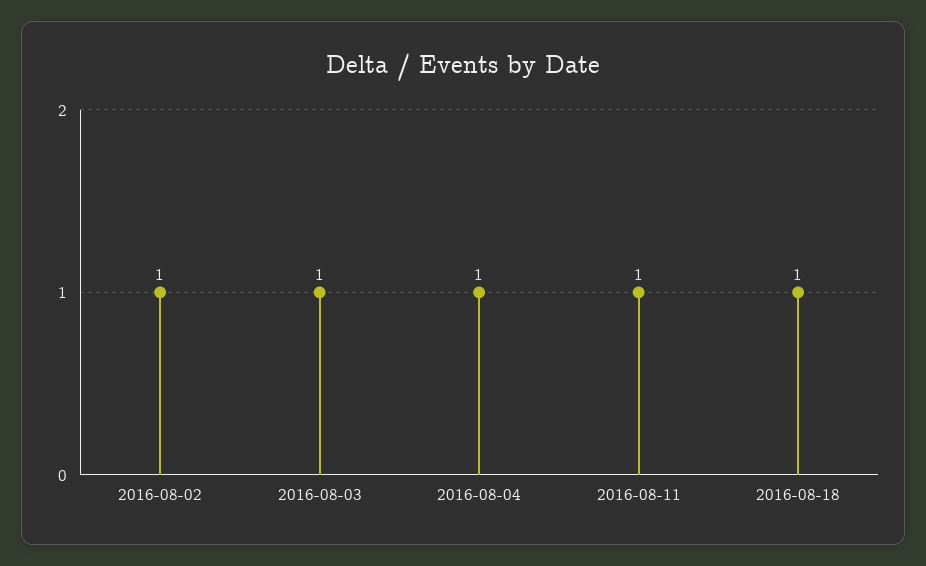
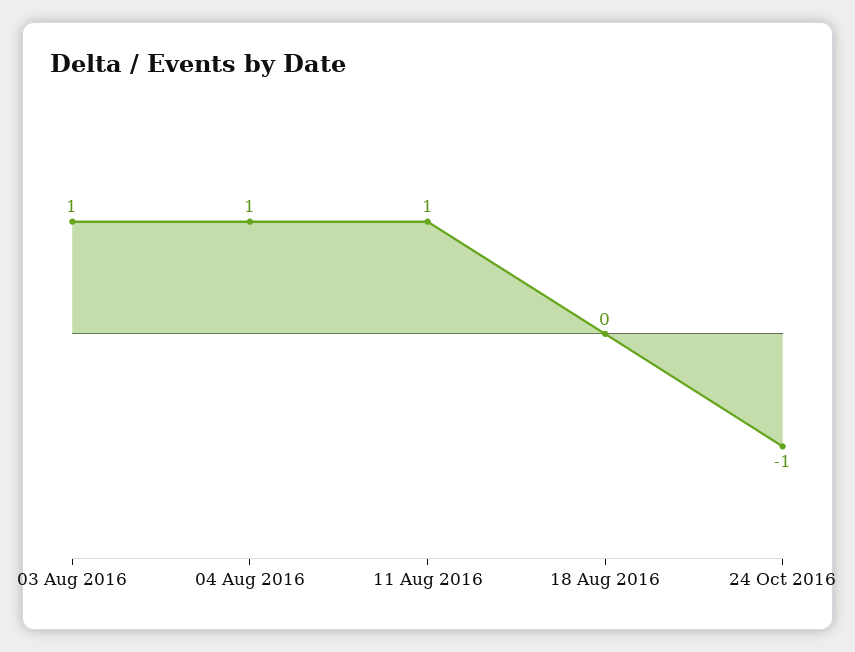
2016-08-02: 1 -> none
2016-08-18: 1 -> 0
24 Oct 2016: none -> -1

